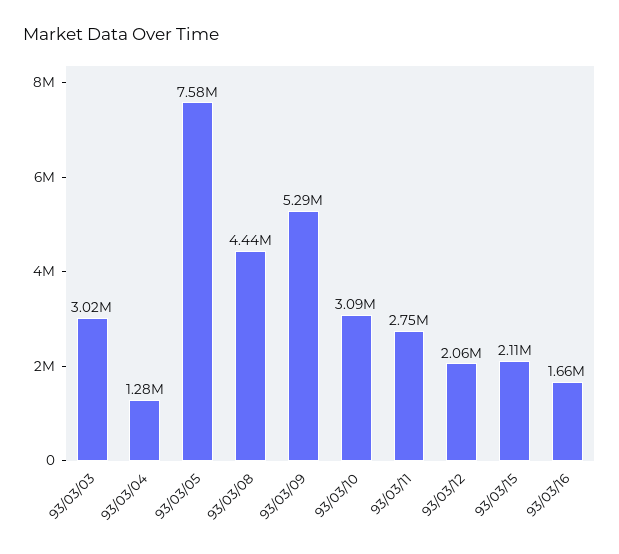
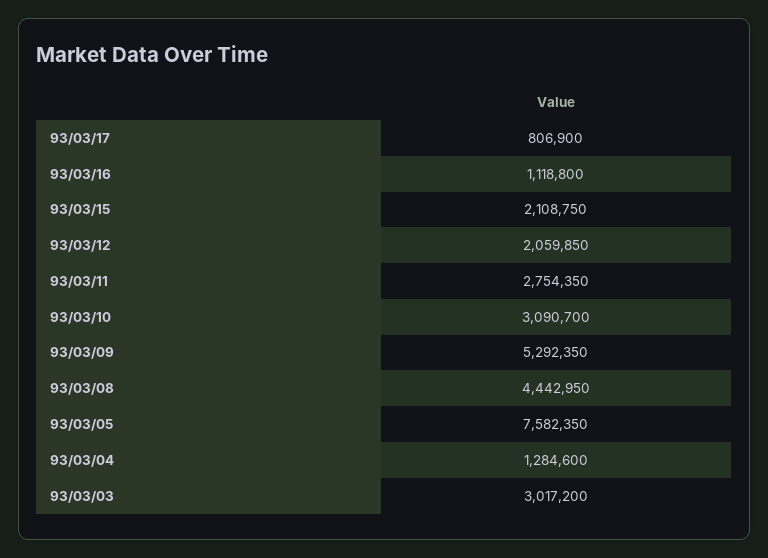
93/03/16: 1660000 -> 1118800
93/03/17: none -> 806900

